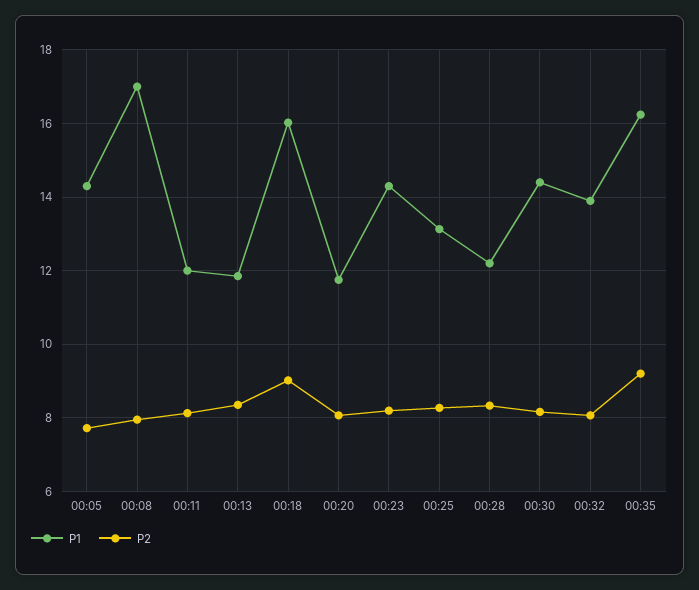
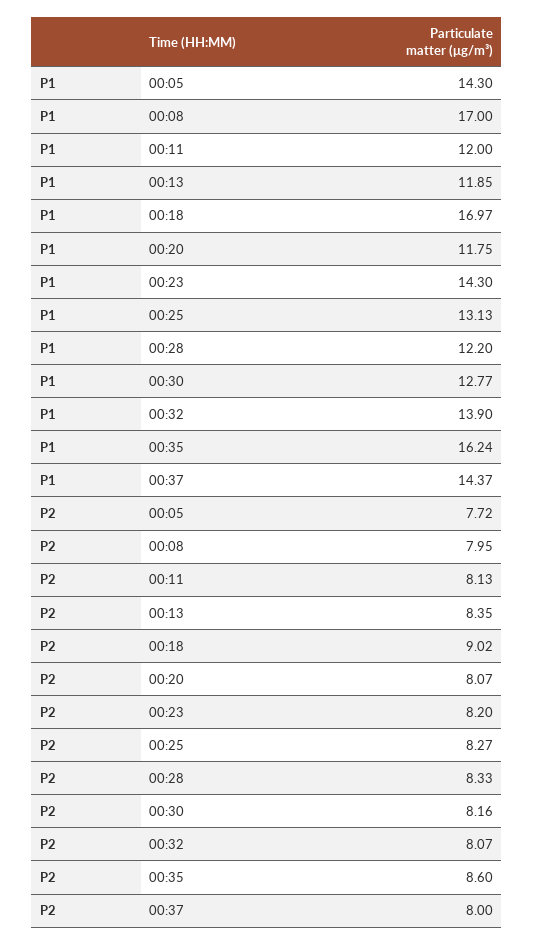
P1, 00:18: 16 -> 16.97
P1, 00:30: 14.4 -> 12.77
P2, 00:35: 9.2 -> 8.6
P1, 00:37: none -> 14.37
P2, 00:37: none -> 8

